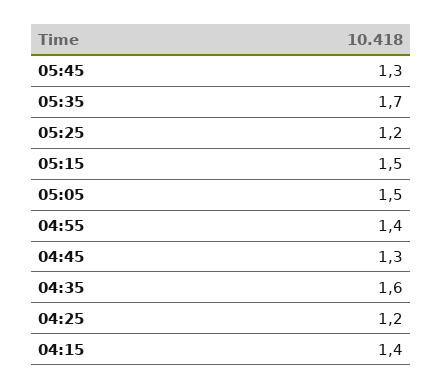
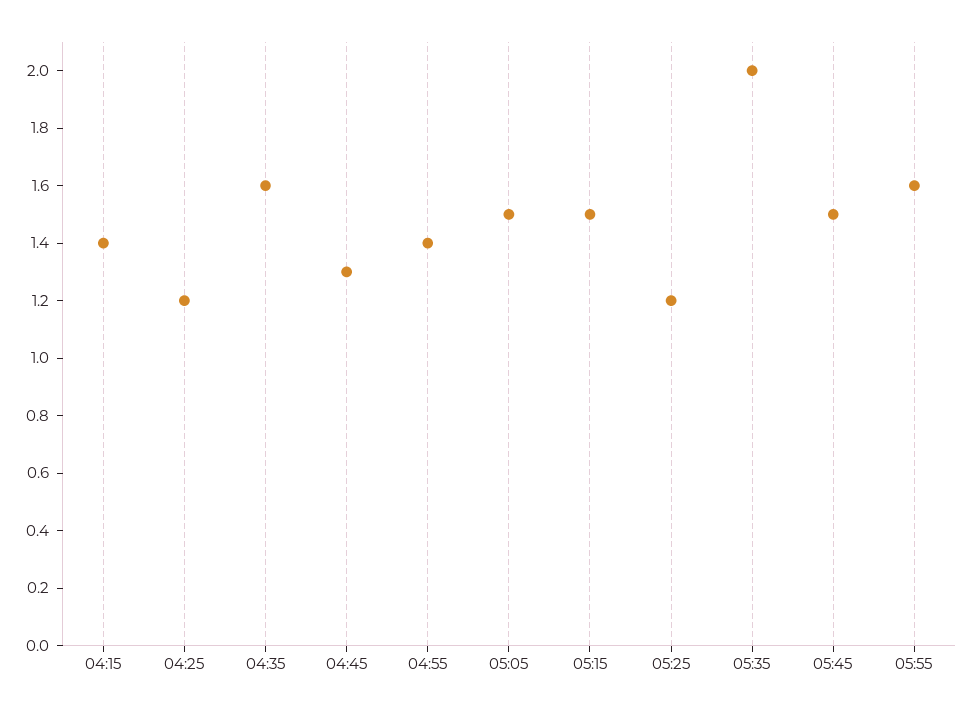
05:45: 1.3 -> 1.5
05:35: 1.7 -> 2
05:55: none -> 1.6

